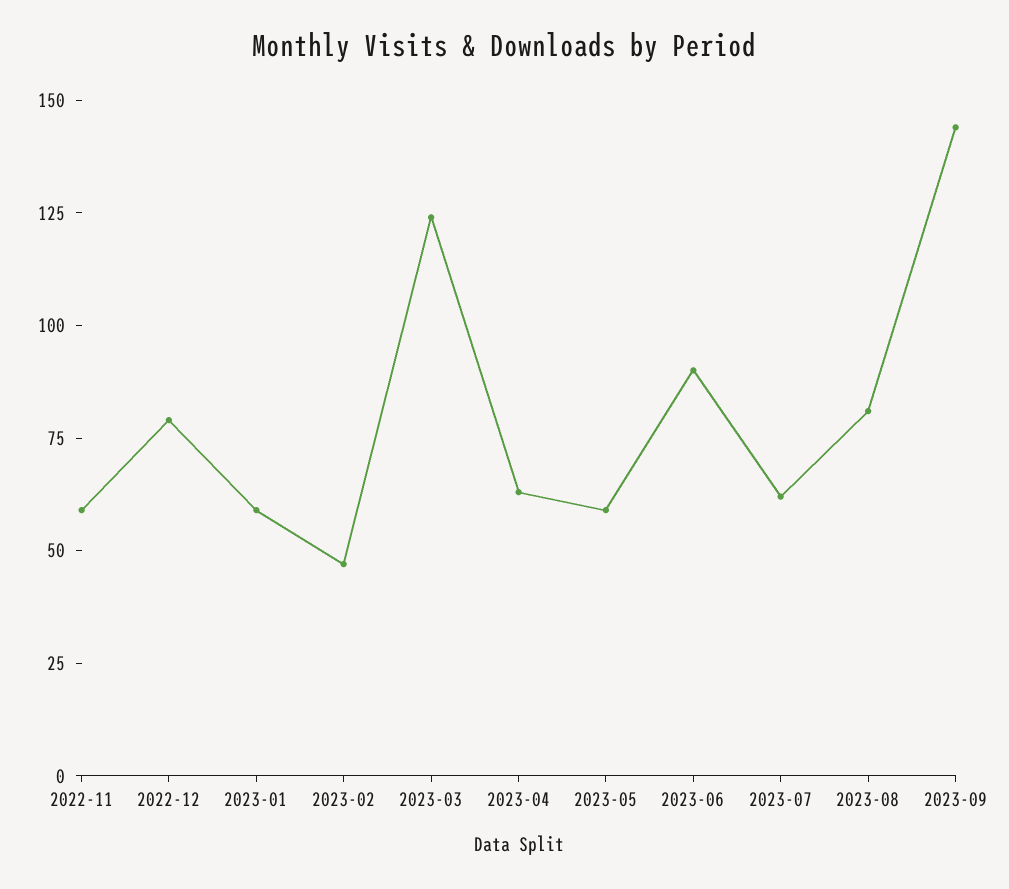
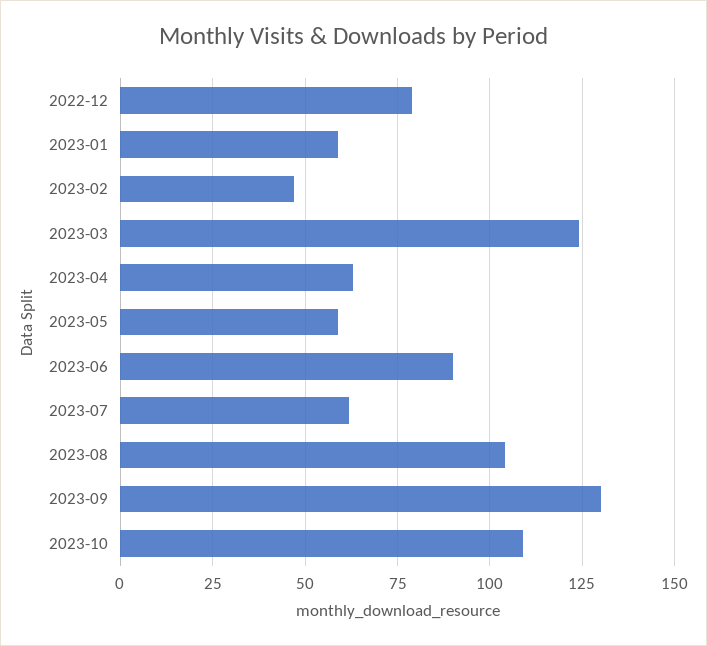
2022-11: 60 -> none
2023-08: 80 -> 105
2023-09: 145 -> 130
2023-10: none -> 110

